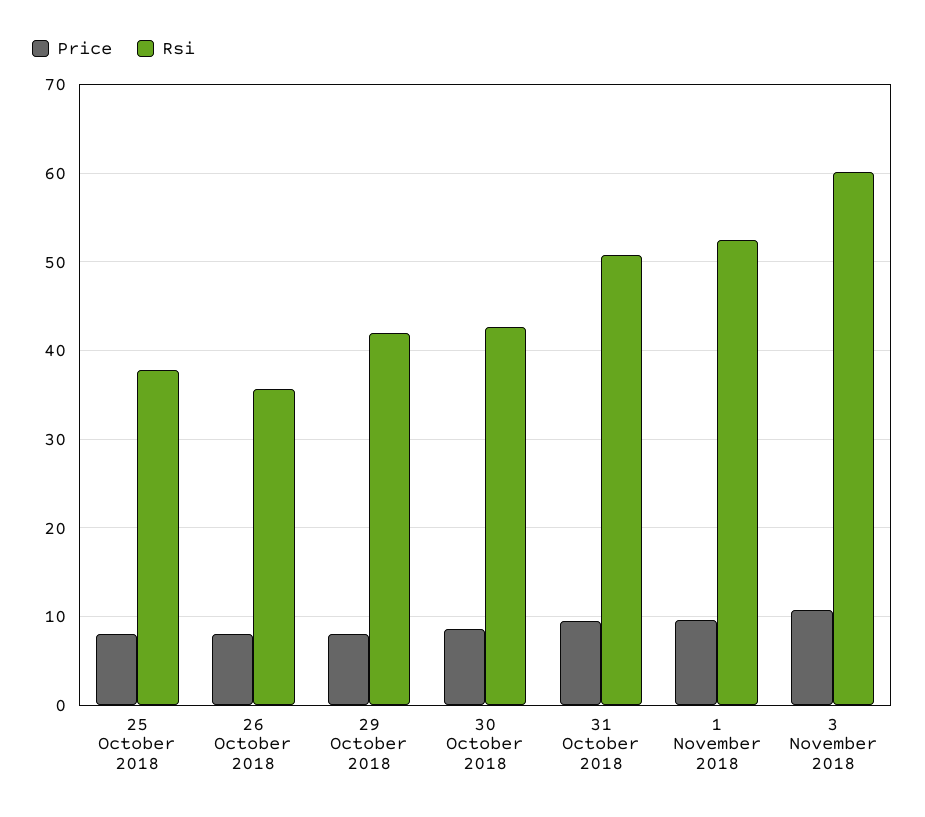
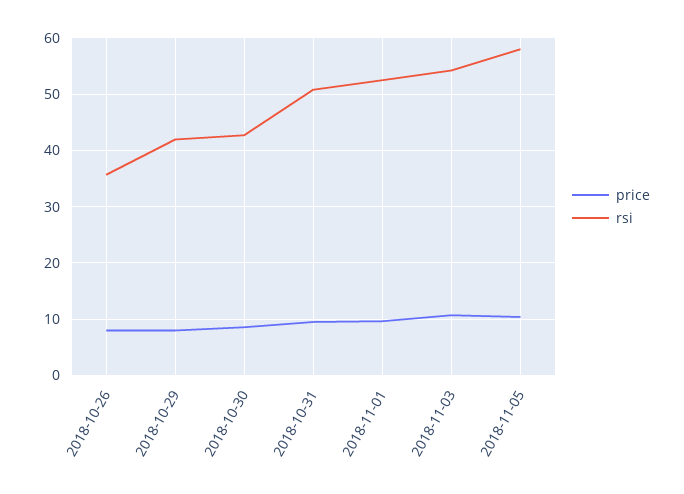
Price, 25 October 2018: 8 -> none
Rsi, 25 October 2018: 38 -> none
Rsi, 3 November 2018: 60 -> 54
Price, 2018-11-05: none -> 10
Rsi, 2018-11-05: none -> 58

